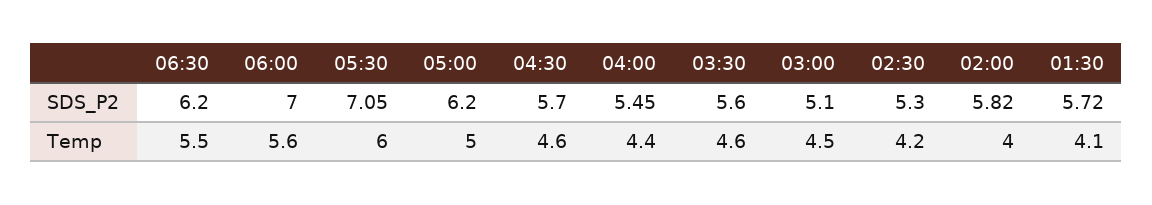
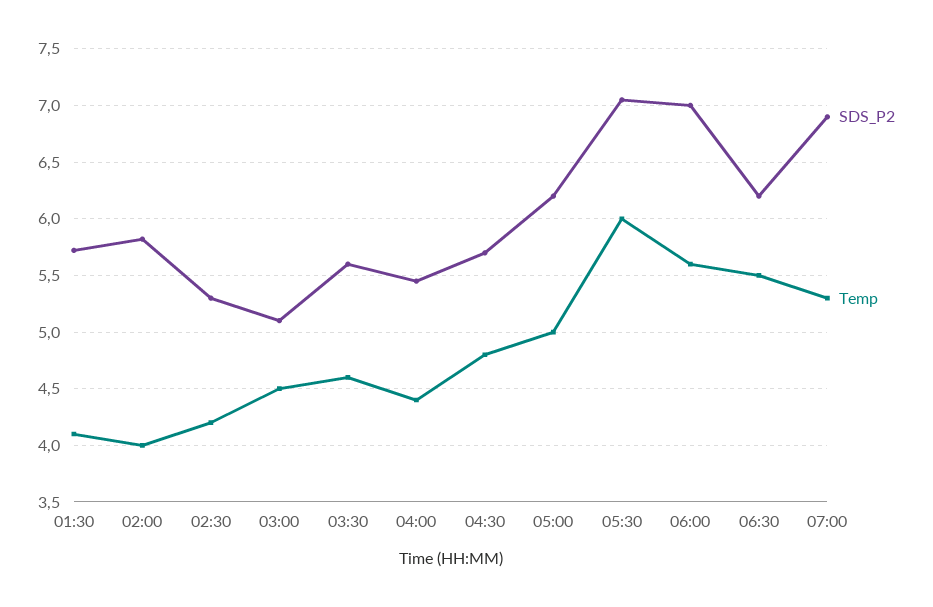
Temp, 04:30: 4.6 -> 4.8
SDS_P2, 07:00: none -> 6.9
Temp, 07:00: none -> 5.3

